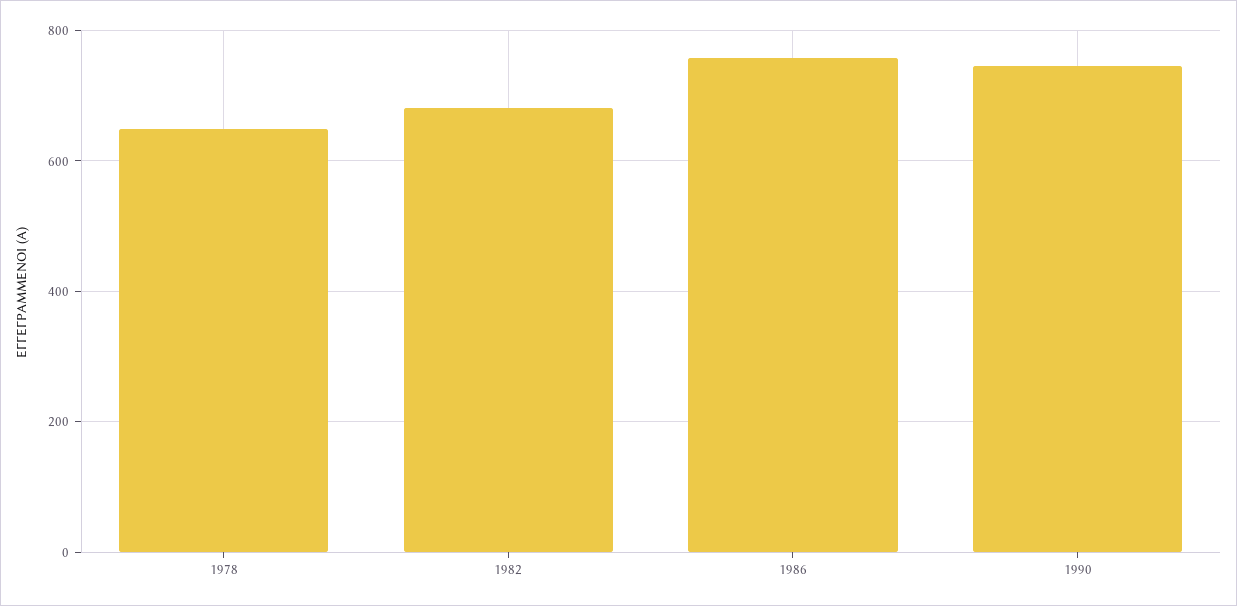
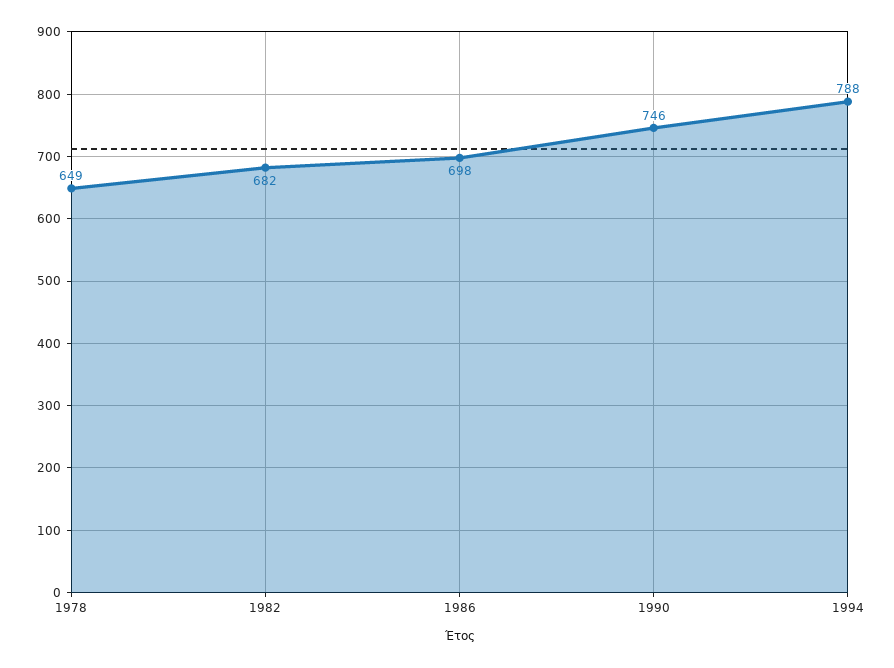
1986: 760 -> 698
1994: none -> 788

